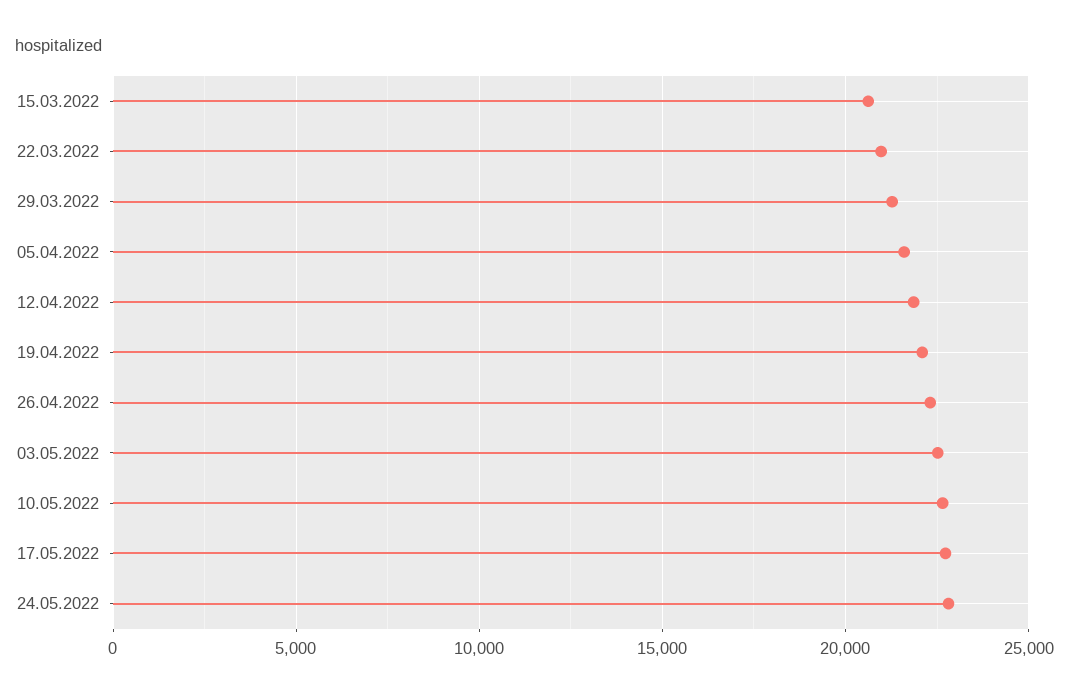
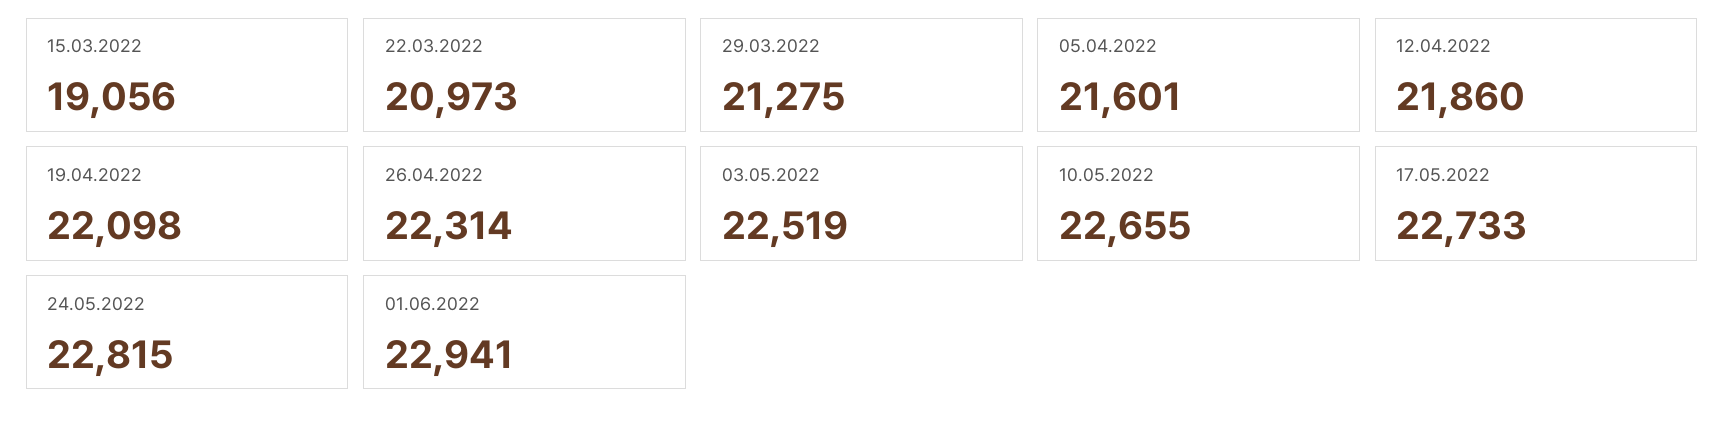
15.03.2022: 20500 -> 19056
01.06.2022: none -> 22941

